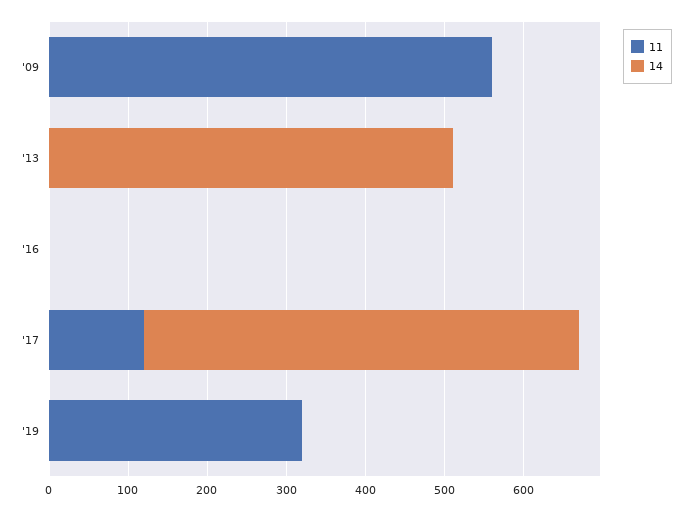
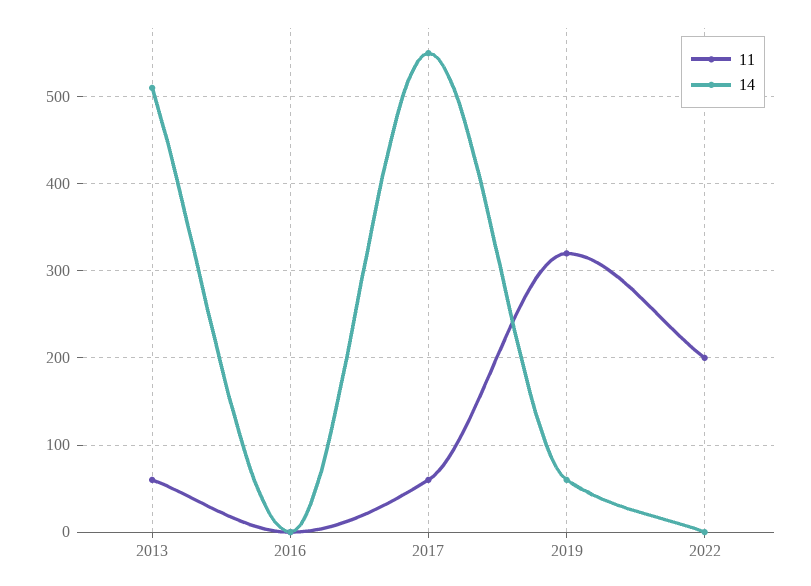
11, '09: 560 -> none
14, '09: 0 -> none
11, '13: 0 -> 60
11, '17: 120 -> 60
14, '19: 0 -> 60
11, 2022: none -> 200
14, 2022: none -> 0

